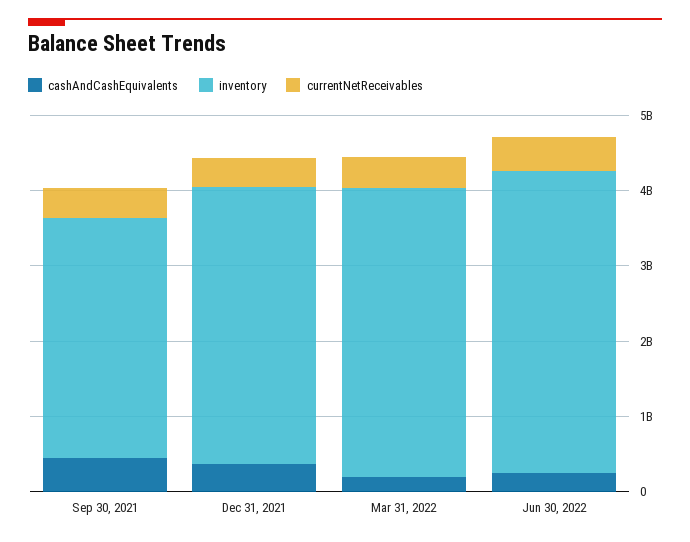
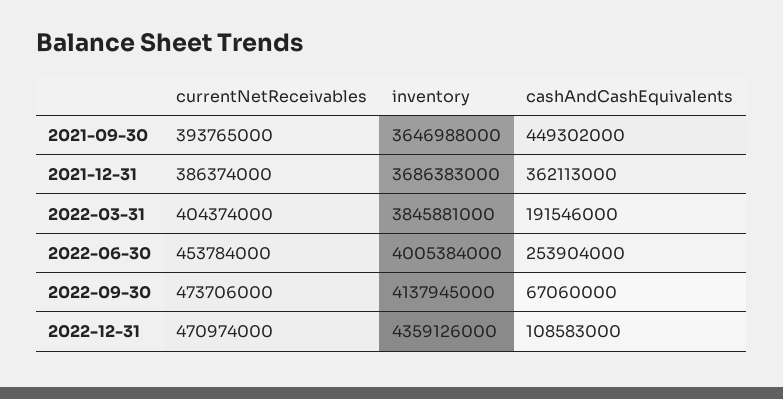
inventory, Sep 30, 2021: 3200000000 -> 3646988000
currentNetReceivables, 2022-09-30: none -> 473706000
inventory, 2022-09-30: none -> 4137945000
cashAndCashEquivalents, 2022-09-30: none -> 67060000
currentNetReceivables, 2022-12-31: none -> 470974000
inventory, 2022-12-31: none -> 4359126000
cashAndCashEquivalents, 2022-12-31: none -> 108583000

